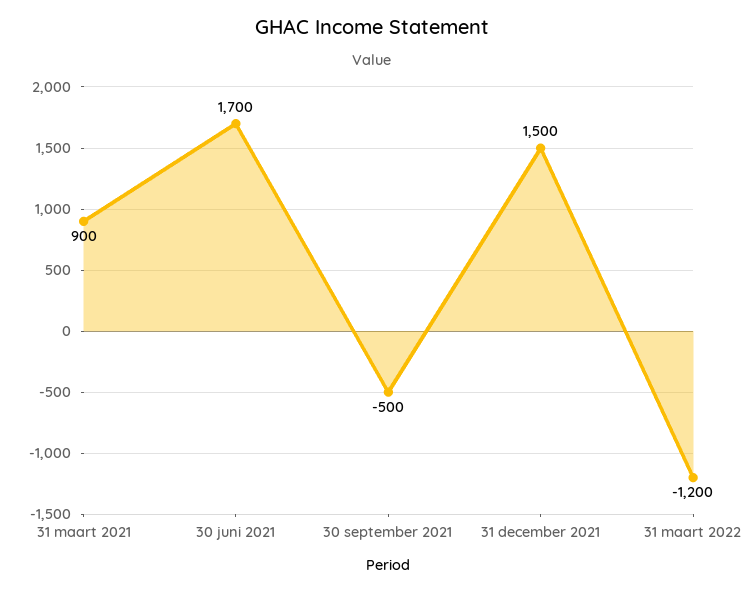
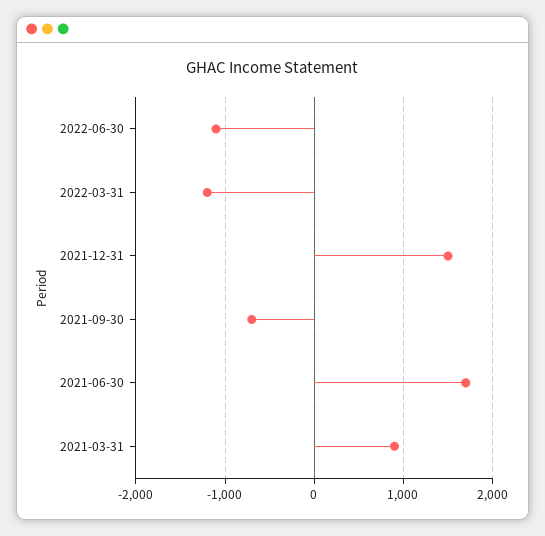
30 september 2021: -500 -> -700
2022-06-30: none -> -1100

